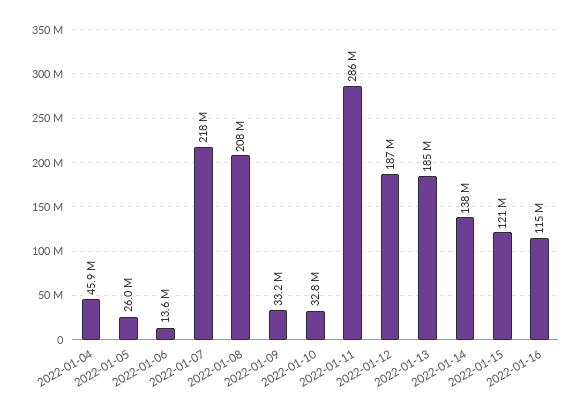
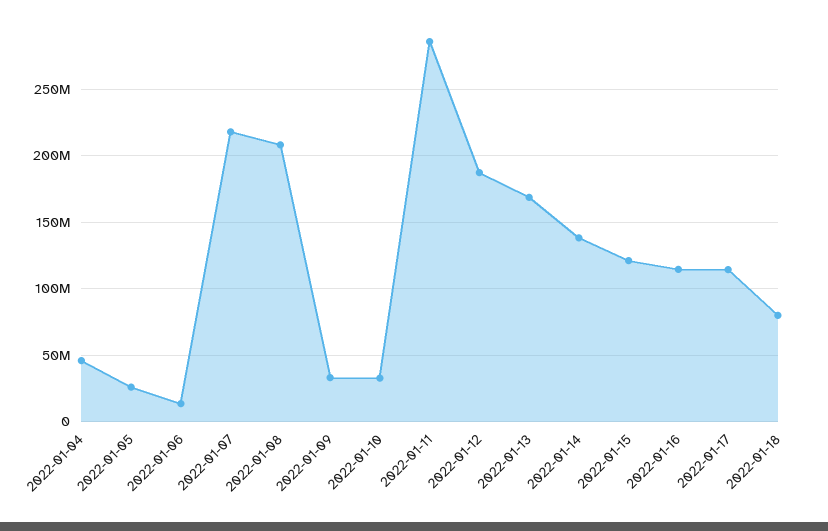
2022-01-13: 185000000 -> 170000000
2022-01-17: none -> 115000000
2022-01-18: none -> 80000000

